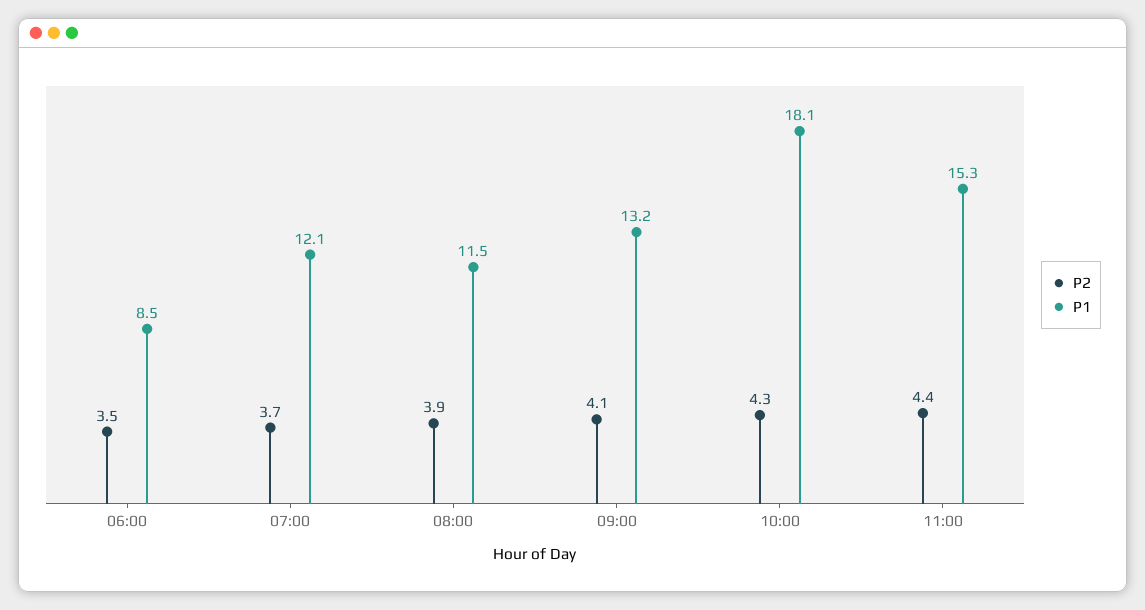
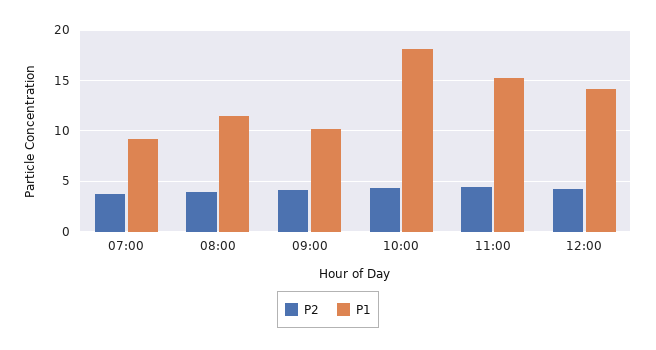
P2, 06:00: 3.5 -> none
P1, 06:00: 8.5 -> none
P1, 07:00: 12.1 -> 9
P1, 09:00: 13.2 -> 10
P2, 12:00: none -> 4
P1, 12:00: none -> 14

